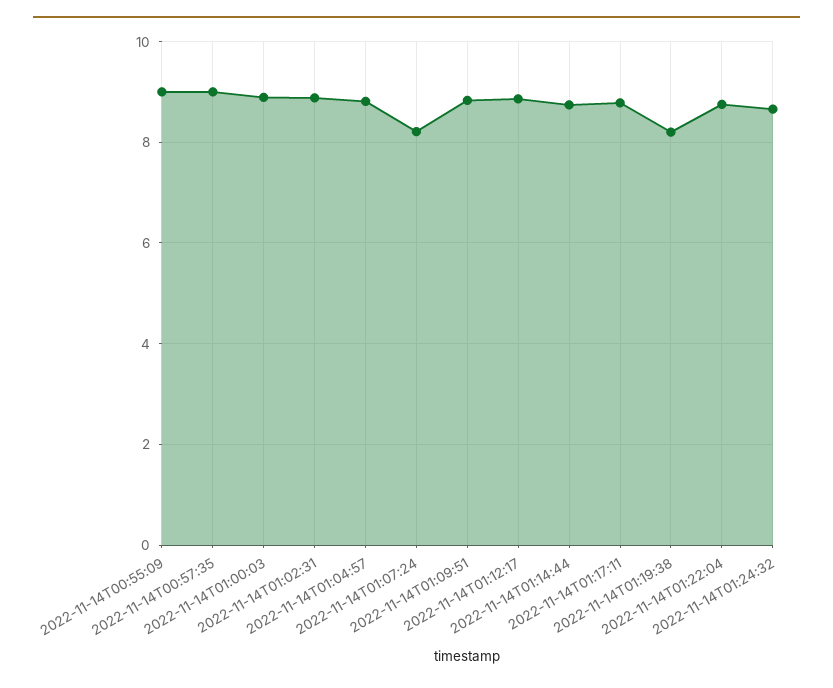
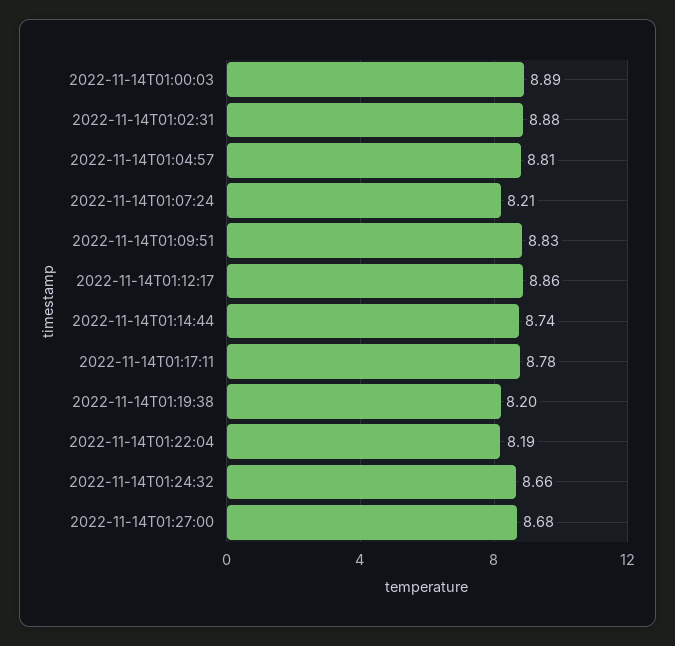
2022-11-14T00:55:09: 9 -> none
2022-11-14T00:57:35: 9 -> none
2022-11-14T01:22:04: 8.8 -> 8.19
2022-11-14T01:27:00: none -> 8.68

